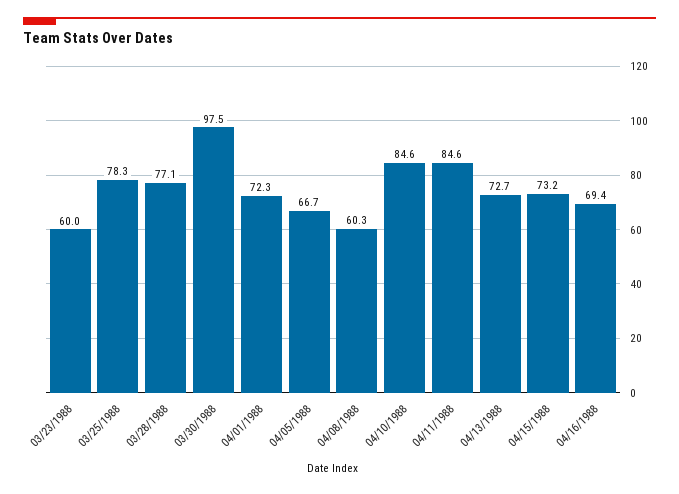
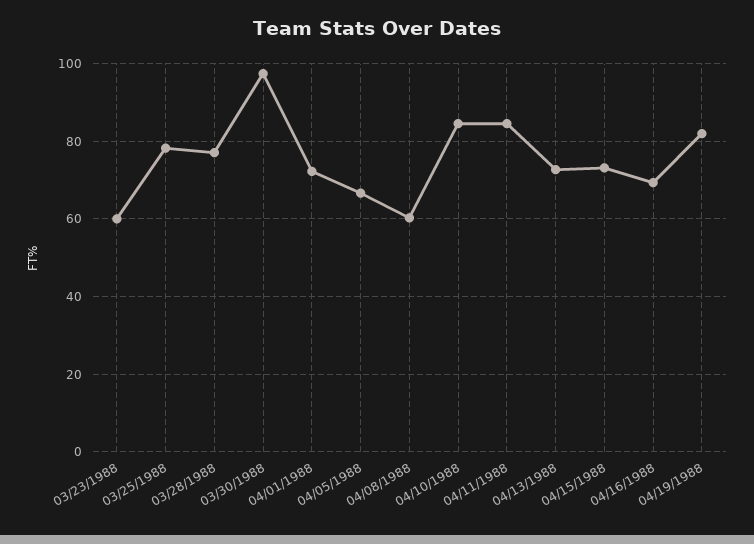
04/19/1988: none -> 82

